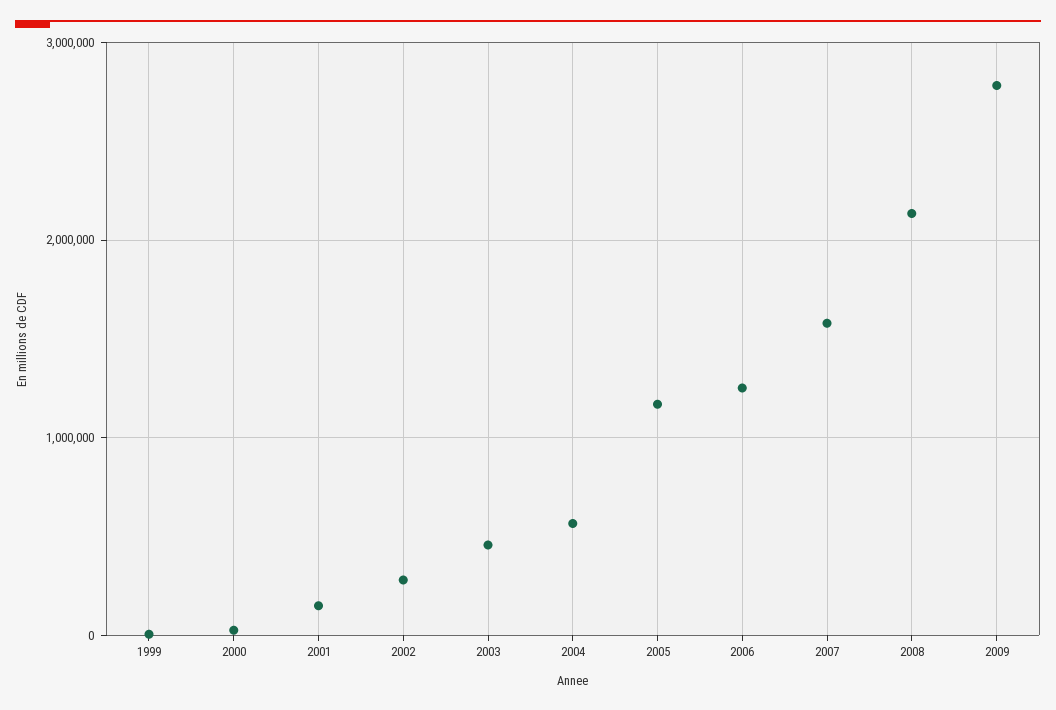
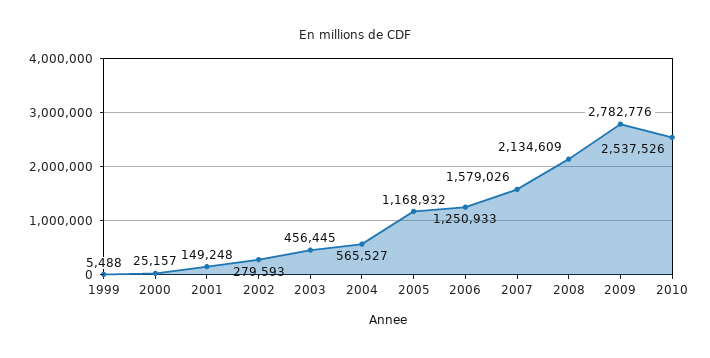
2010: none -> 2537526

